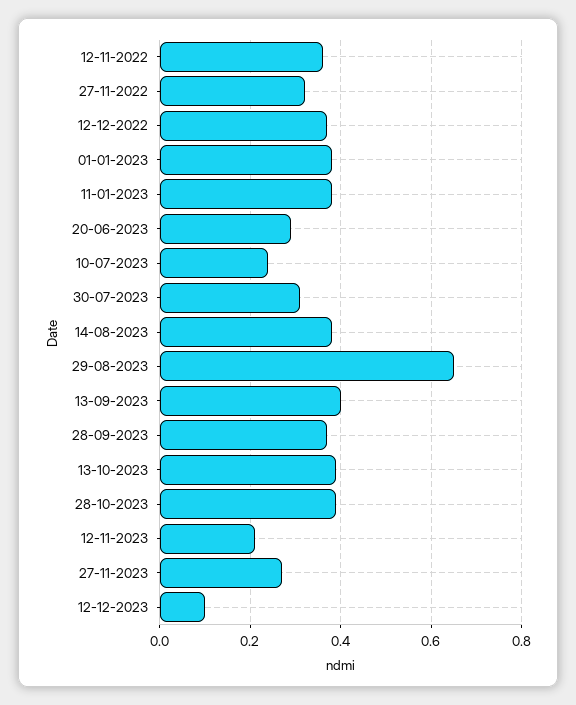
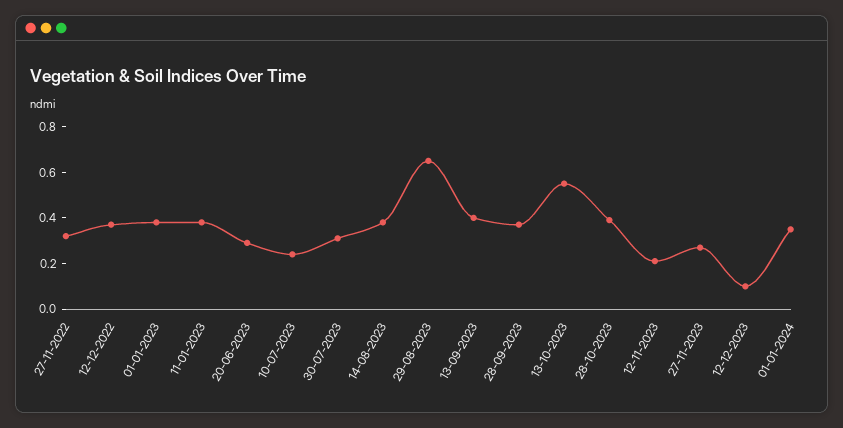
12-11-2022: 0.35 -> none
13-10-2023: 0.4 -> 0.55
01-01-2024: none -> 0.35

